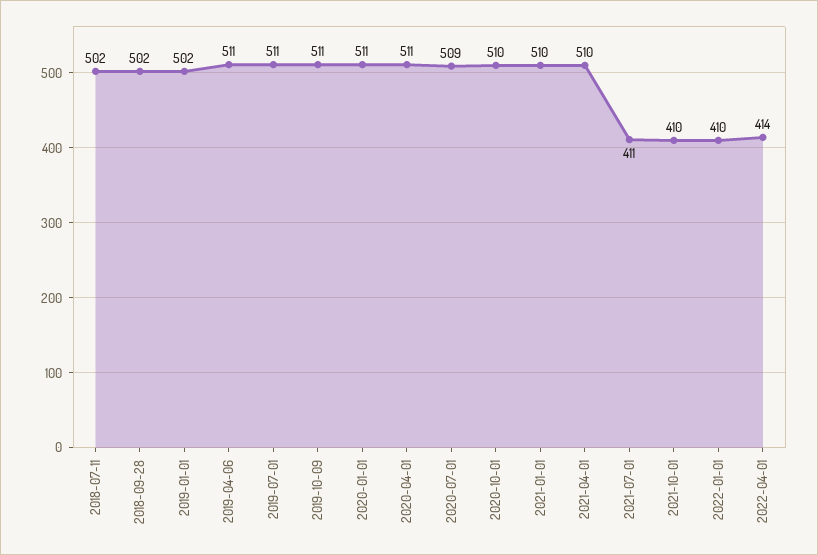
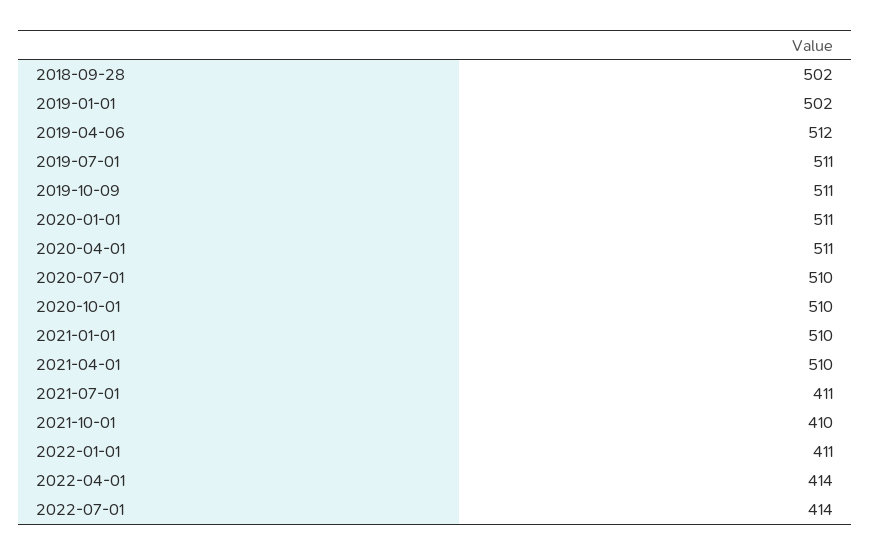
2018-07-11: 502 -> none
2019-04-06: 511 -> 512
2020-07-01: 509 -> 510
2022-01-01: 410 -> 411
2022-07-01: none -> 414

